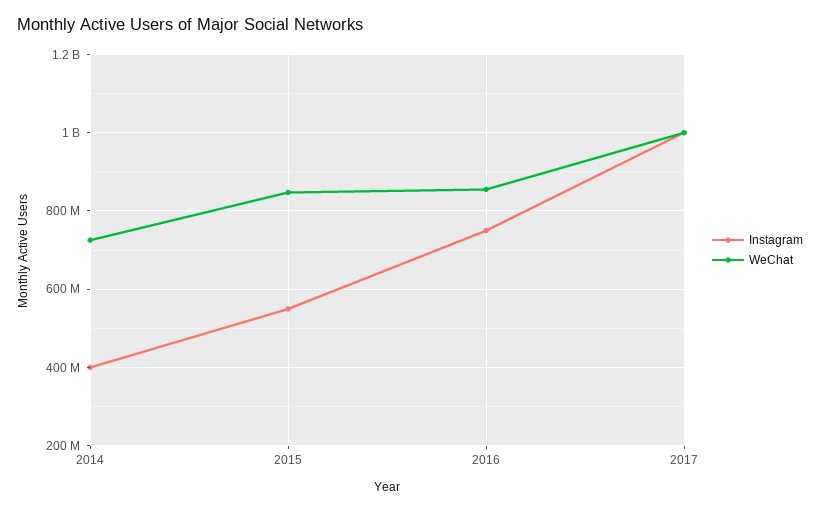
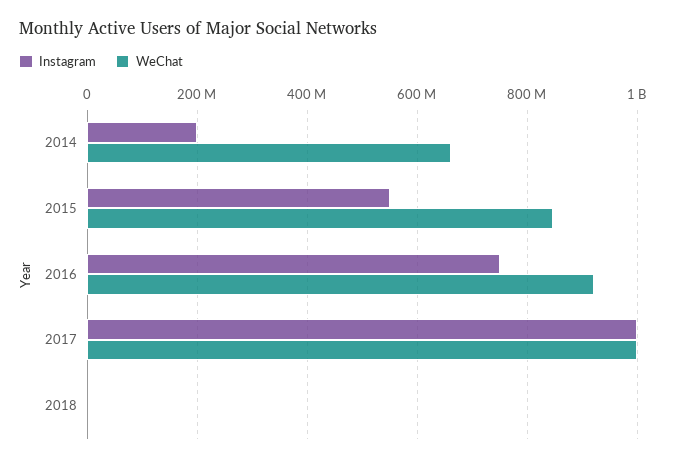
Instagram, 2014: 400000000 -> 200000000
WeChat, 2014: 720000000 -> 660000000
WeChat, 2016: 860000000 -> 920000000
Instagram, 2018: none -> 0
WeChat, 2018: none -> 0

